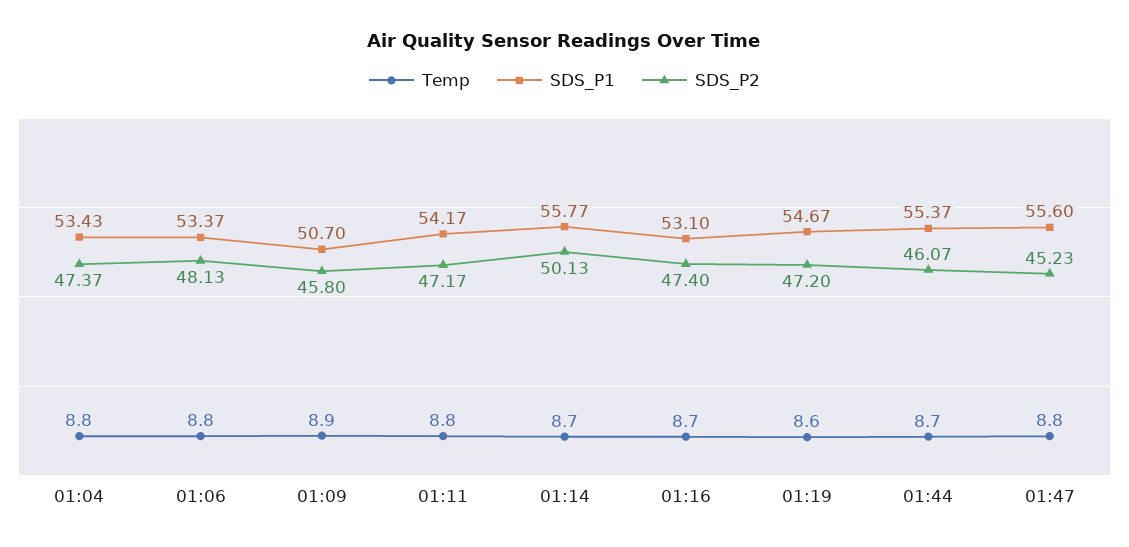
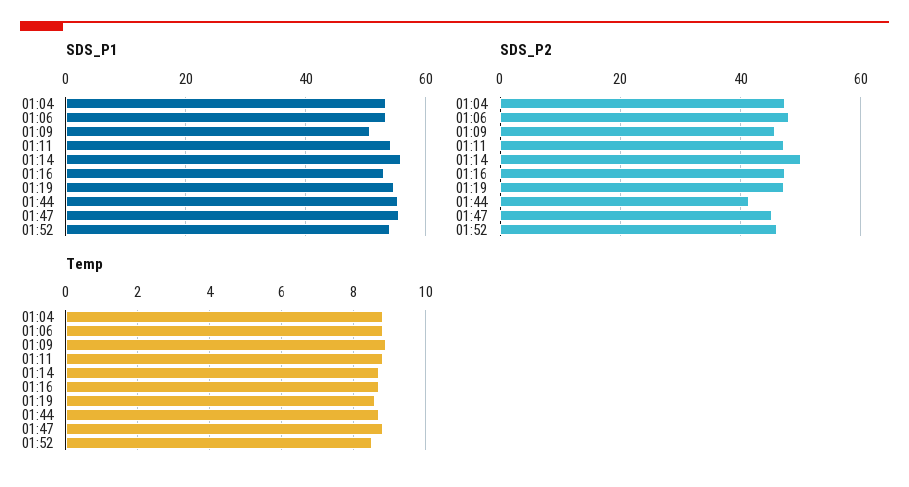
SDS_P2, 01:44: 46.07 -> 42
SDS_P1, 01:52: none -> 54
SDS_P2, 01:52: none -> 46
Temp, 01:52: none -> 8.5

